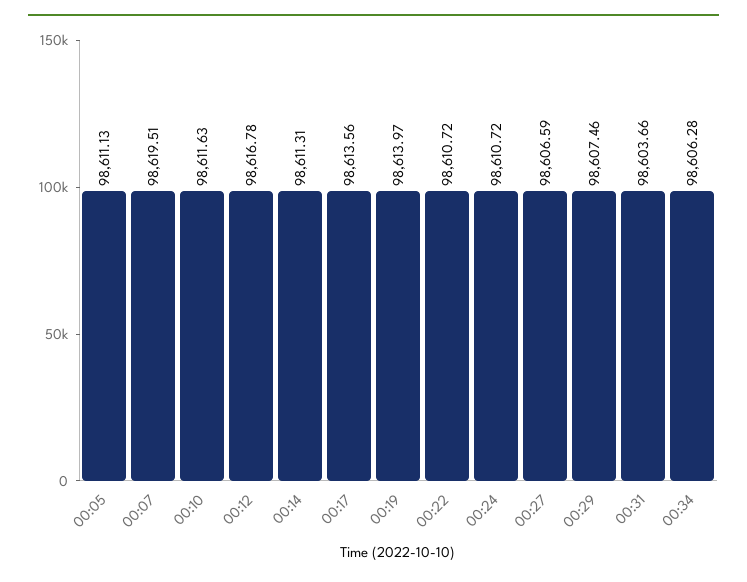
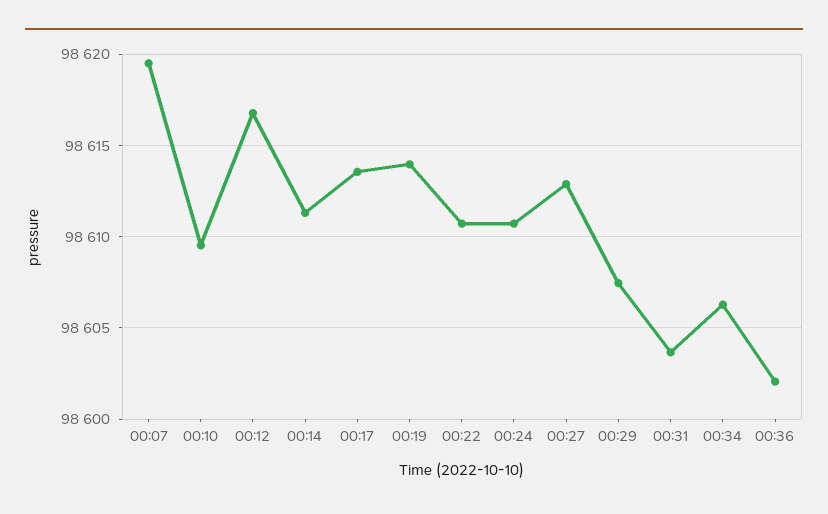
00:05: 98611.13 -> none
00:10: 98611.63 -> 98609.5
00:27: 98606.59 -> 98613
00:36: none -> 98602

